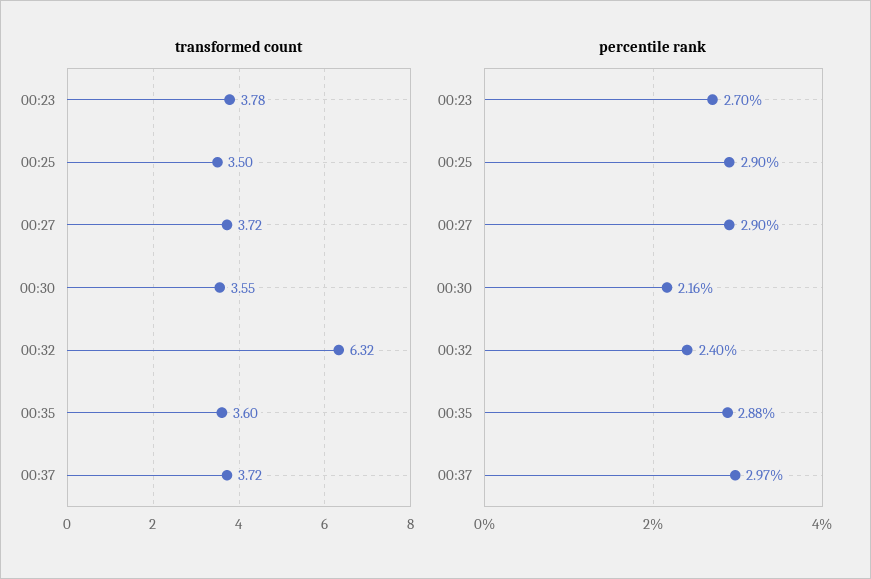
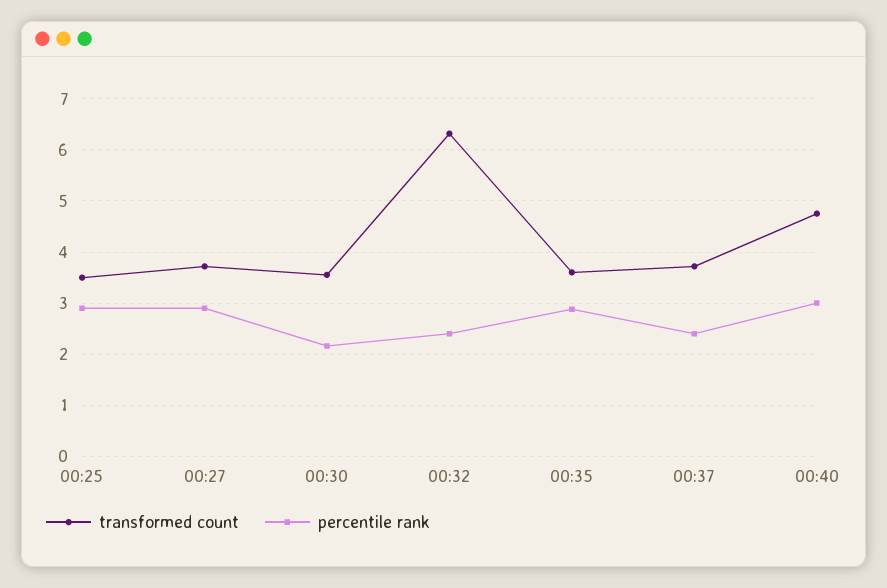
transformed count, 00:23: 3.78 -> none
percentile rank, 00:23: 2.7 -> none
percentile rank, 00:37: 2.97 -> 2.4
transformed count, 00:40: none -> 4.8
percentile rank, 00:40: none -> 3

